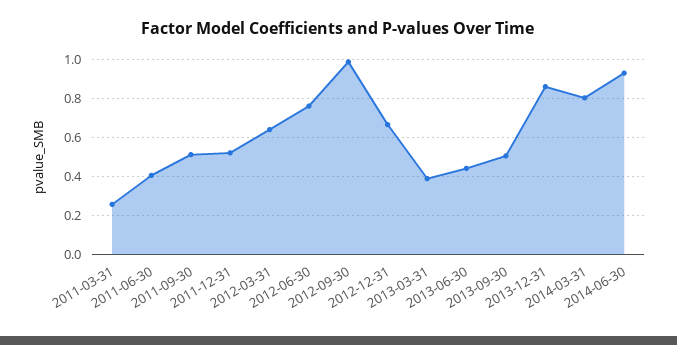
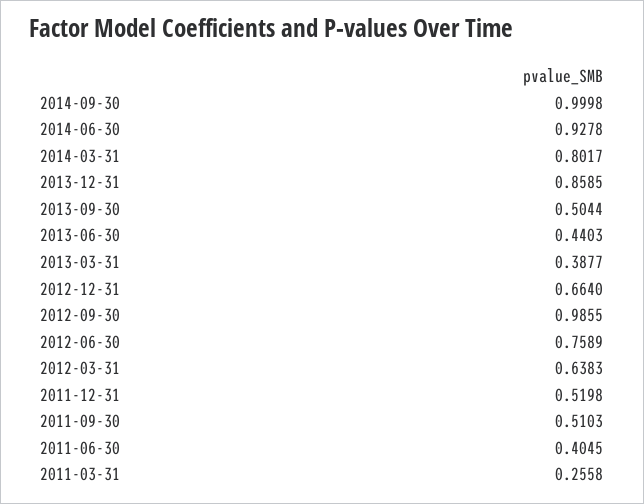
2014-09-30: none -> 0.9998

